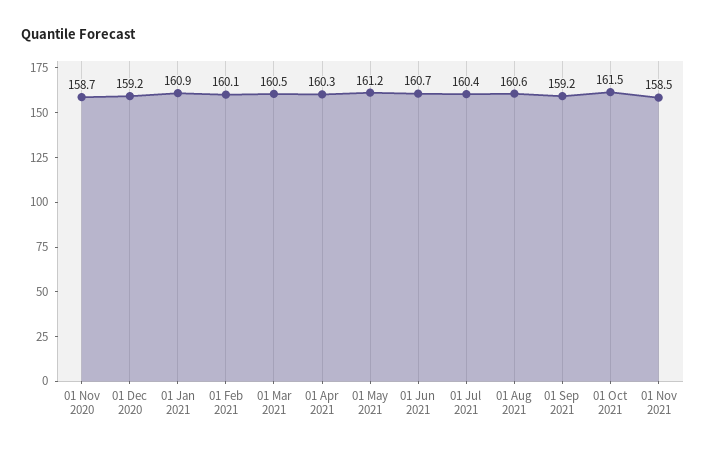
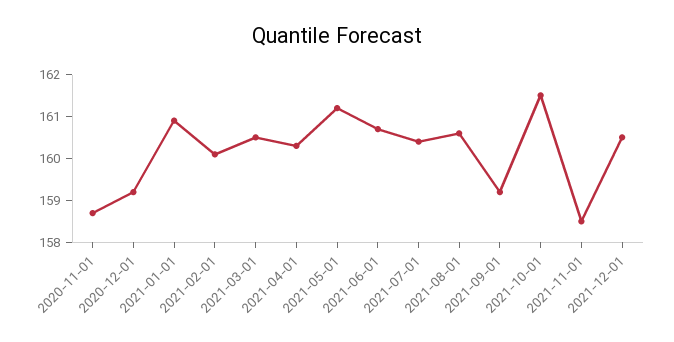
2021-12-01: none -> 160.5

